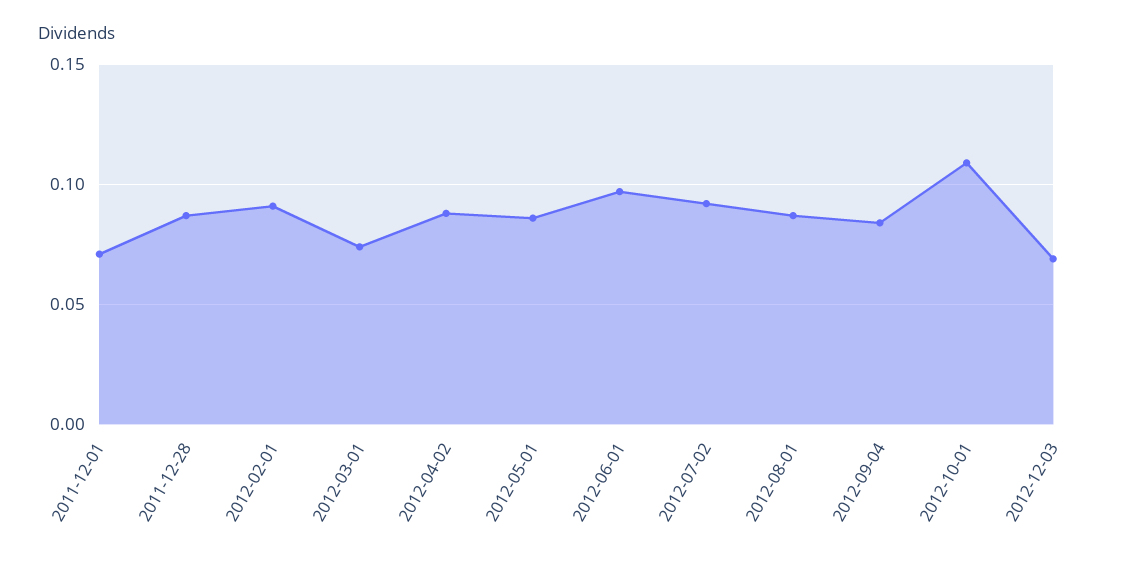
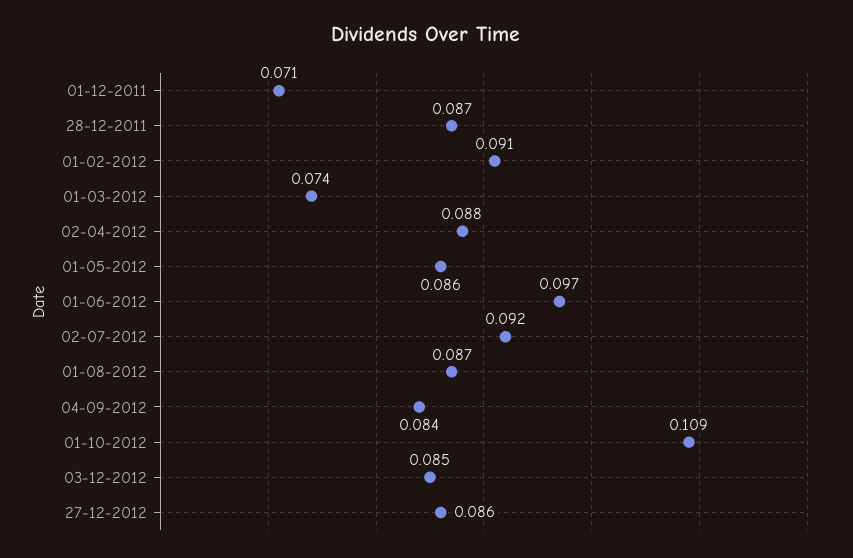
2012-12-03: 0.07 -> 0.085
27-12-2012: none -> 0.086

